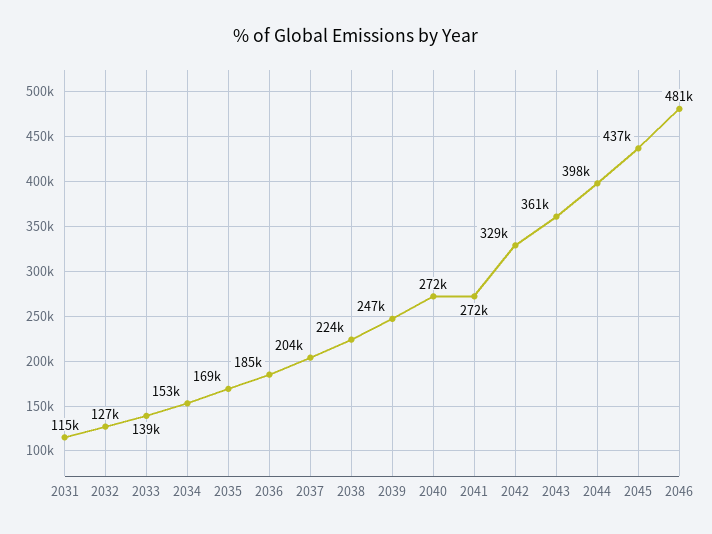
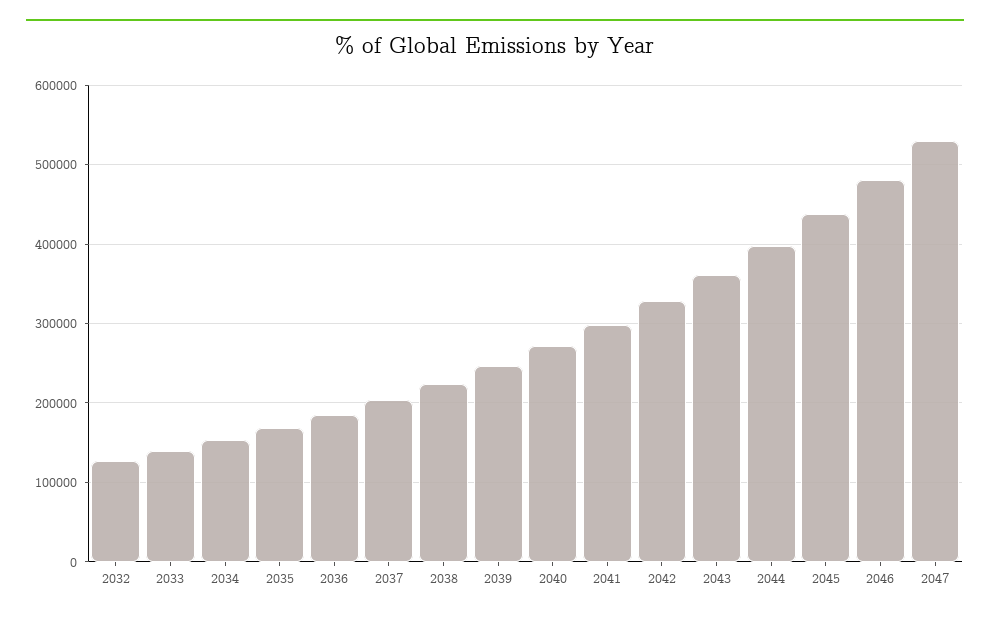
2031: 115000 -> none
2041: 272000 -> 300000
2047: none -> 530000

